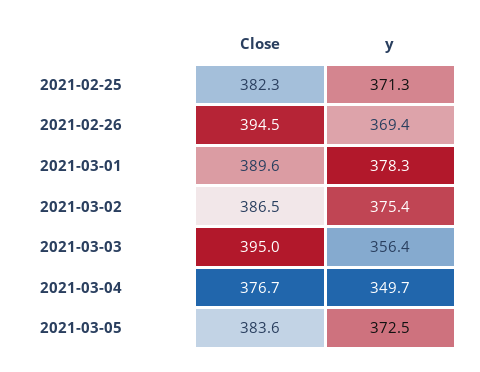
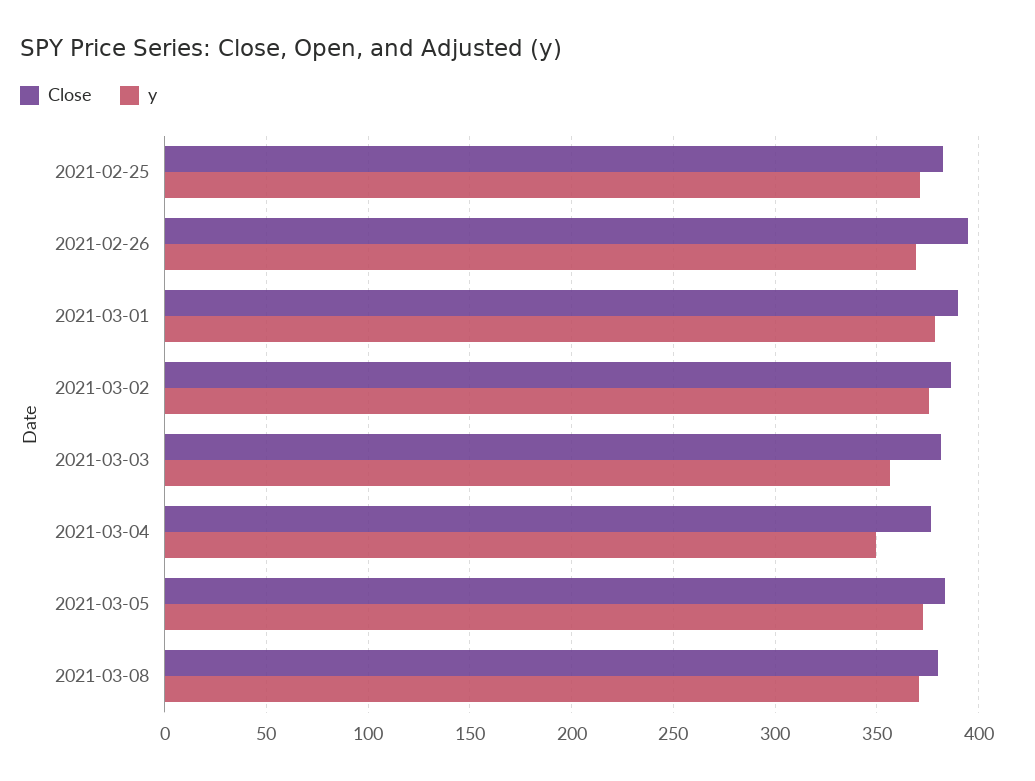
Close, 2021-03-03: 395 -> 380
Close, 2021-03-08: none -> 380
y, 2021-03-08: none -> 370

